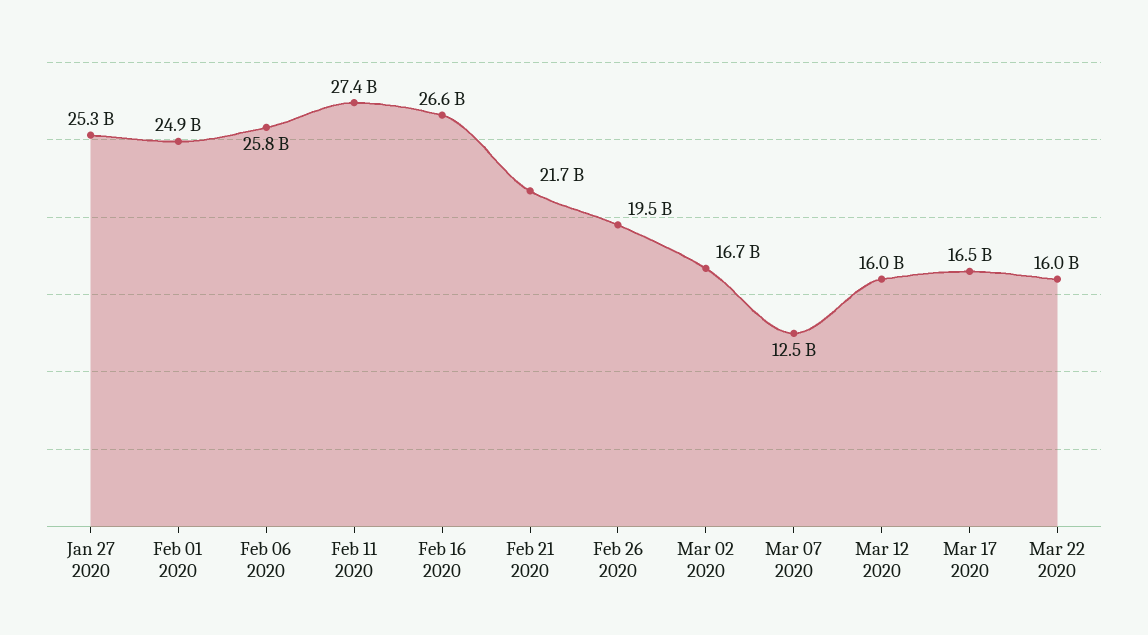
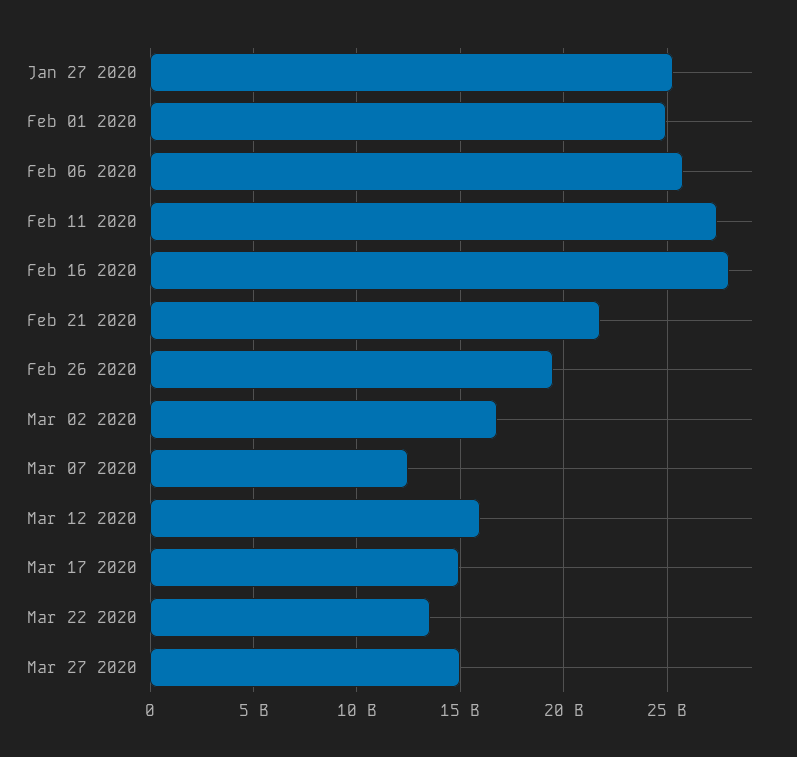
Feb 16 2020: 26600000000 -> 28000000000
Mar 17 2020: 16500000000 -> 15000000000
Mar 22 2020: 16000000000 -> 13500000000
Mar 27 2020: none -> 15000000000

